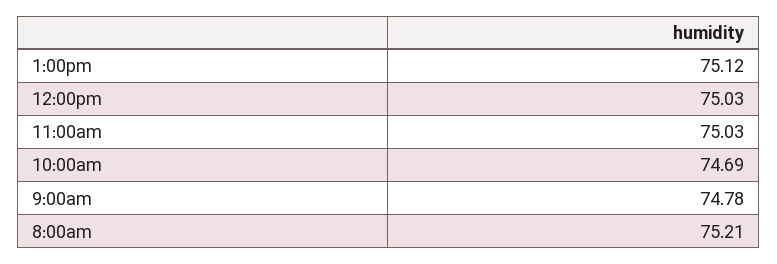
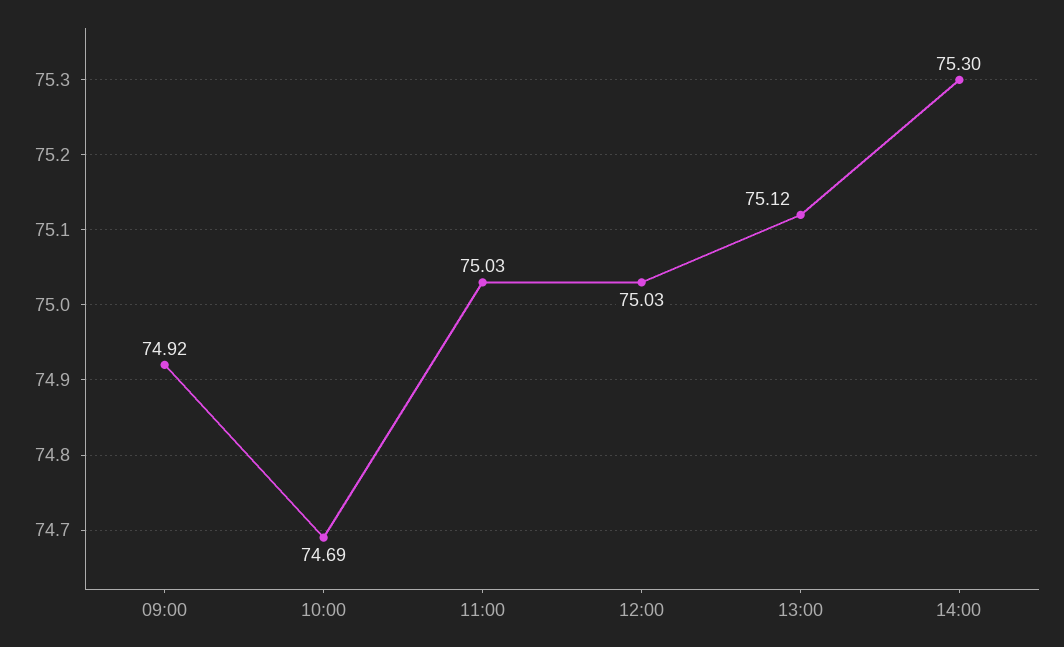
9:00am: 74.78 -> 74.92
8:00am: 75.21 -> none
14:00: none -> 75.3

